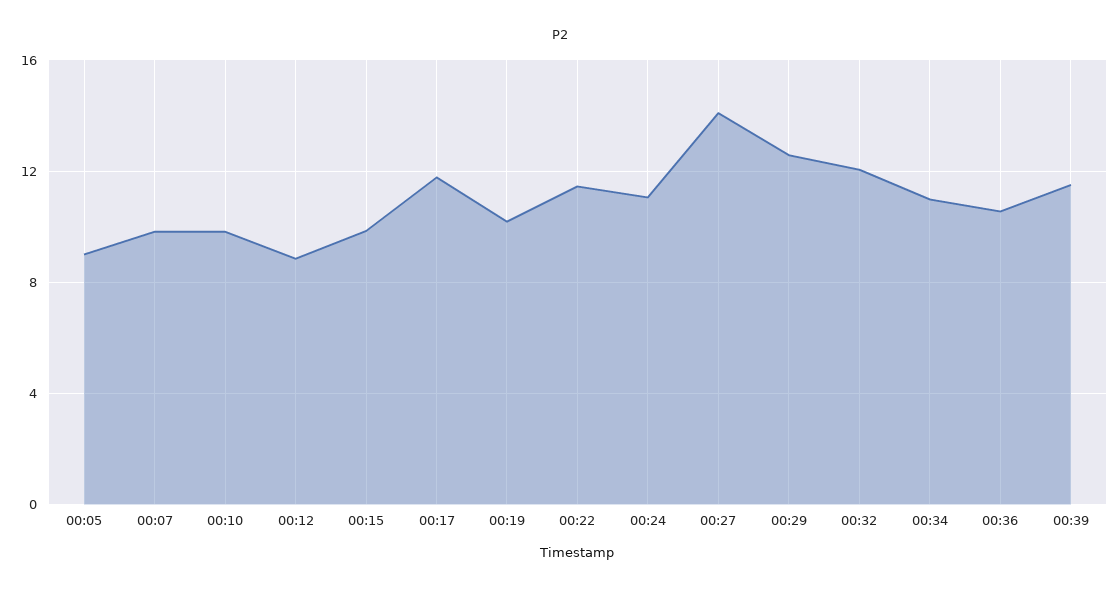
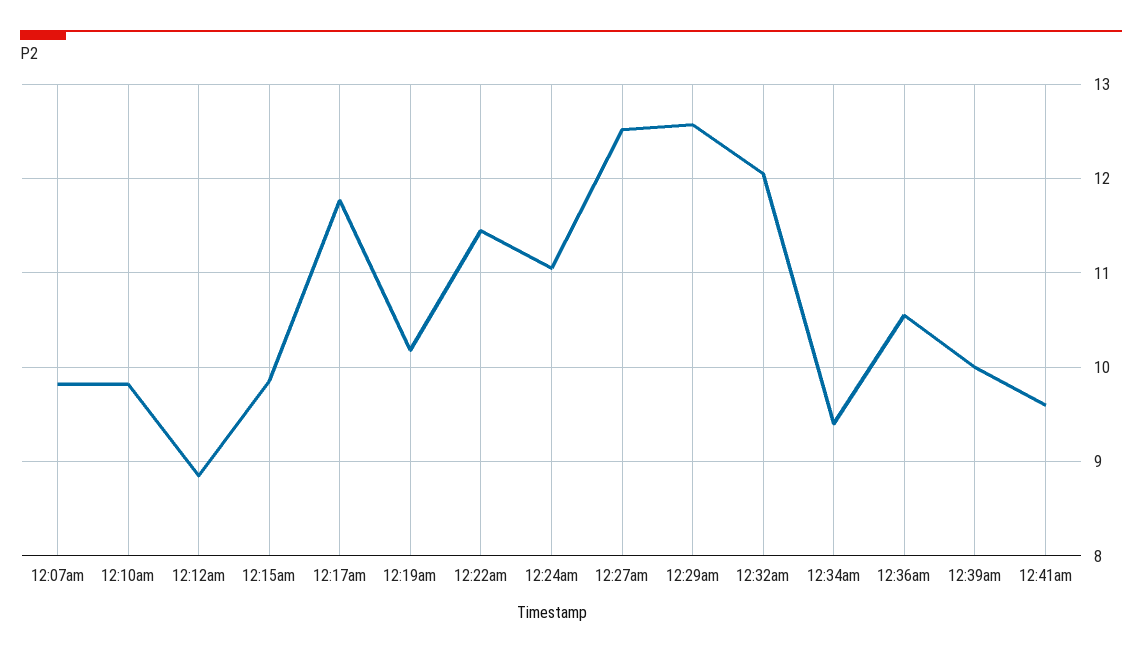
00:05: 9 -> none
00:27: 14 -> 12.5
00:34: 11 -> 9.4
00:39: 11.5 -> 10
12:41am: none -> 9.6

